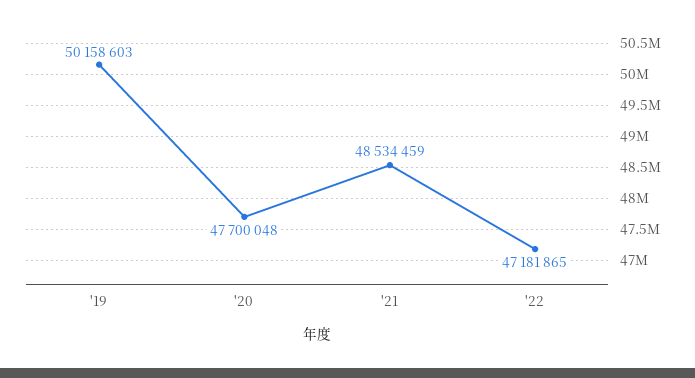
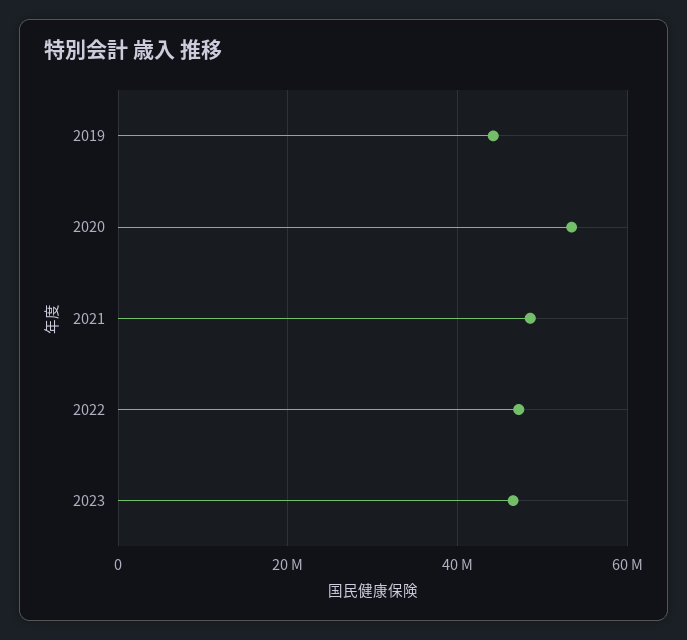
'19: 50158603 -> 44000000
'20: 47700048 -> 54000000
2023: none -> 46000000

